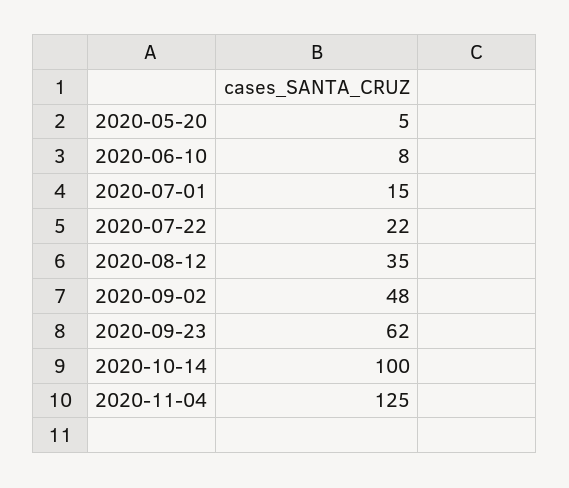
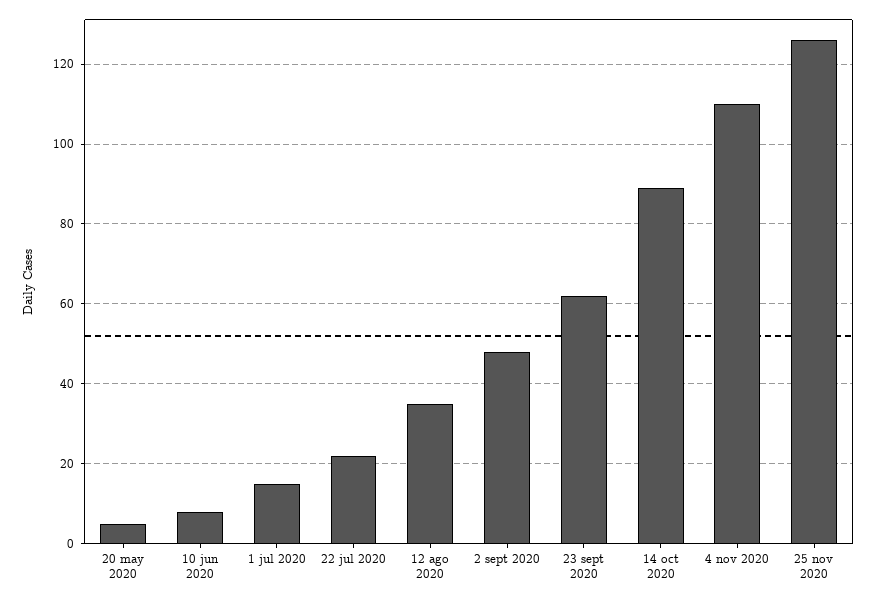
2020-10-14: 100 -> 90
2020-11-04: 125 -> 110
25 nov 2020: none -> 125

